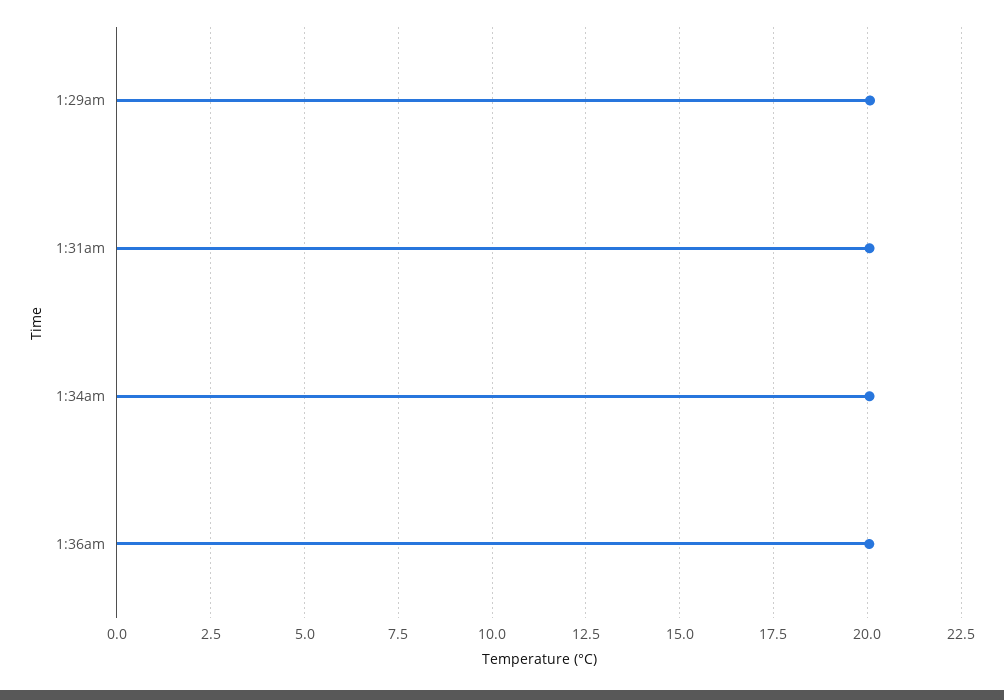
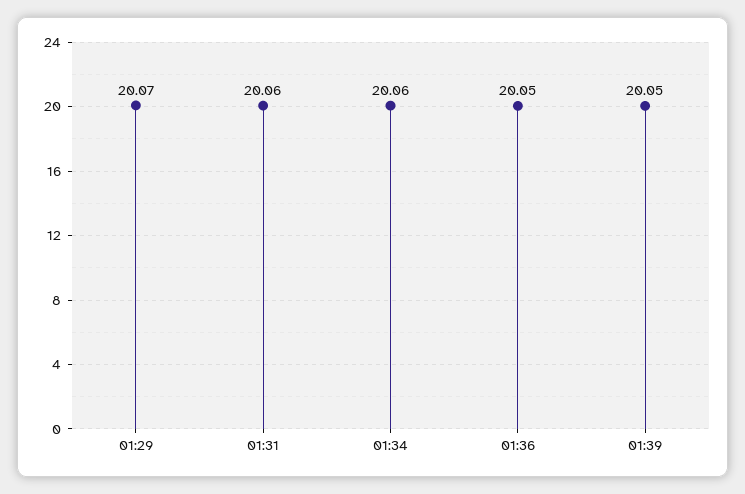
01:39: none -> 20.05

